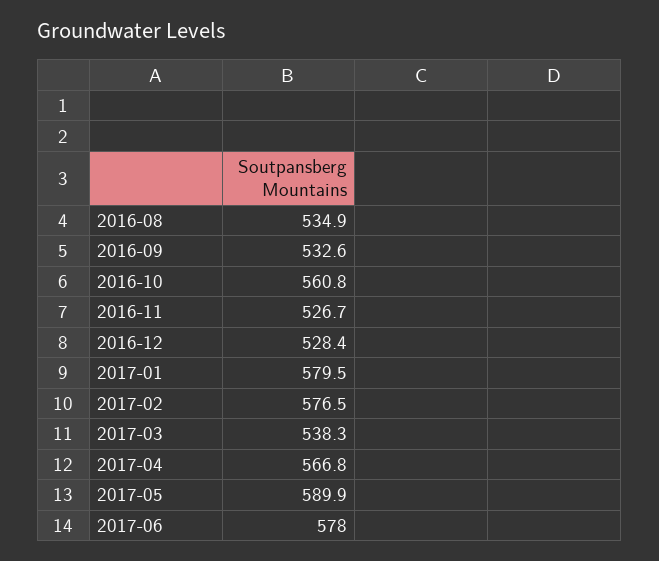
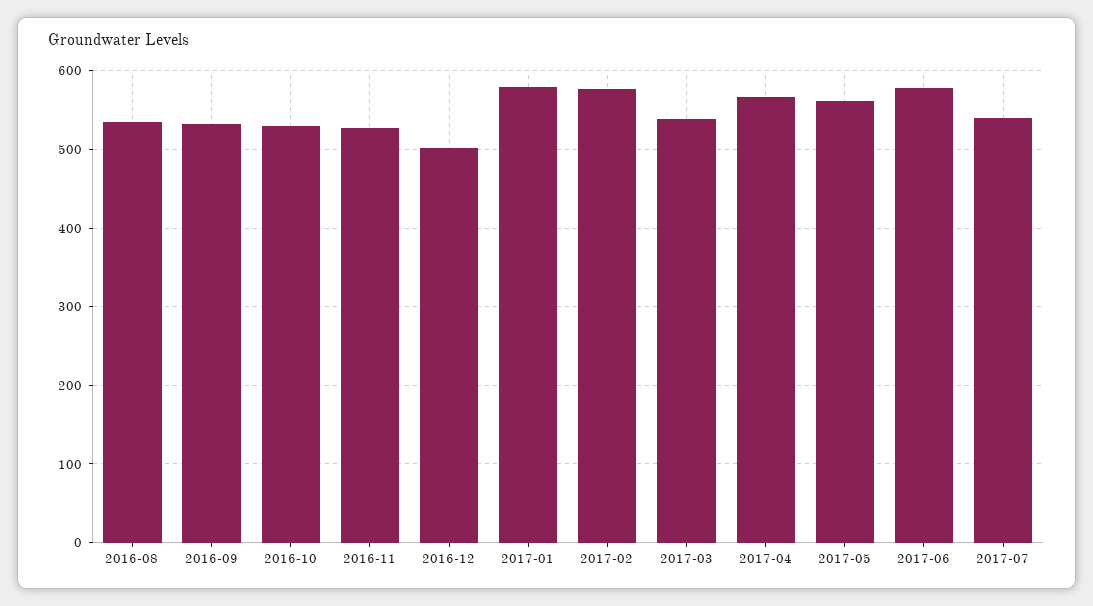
2016-10: 560.8 -> 530
2016-12: 528.4 -> 500
2017-05: 589.9 -> 560
2017-07: none -> 540

